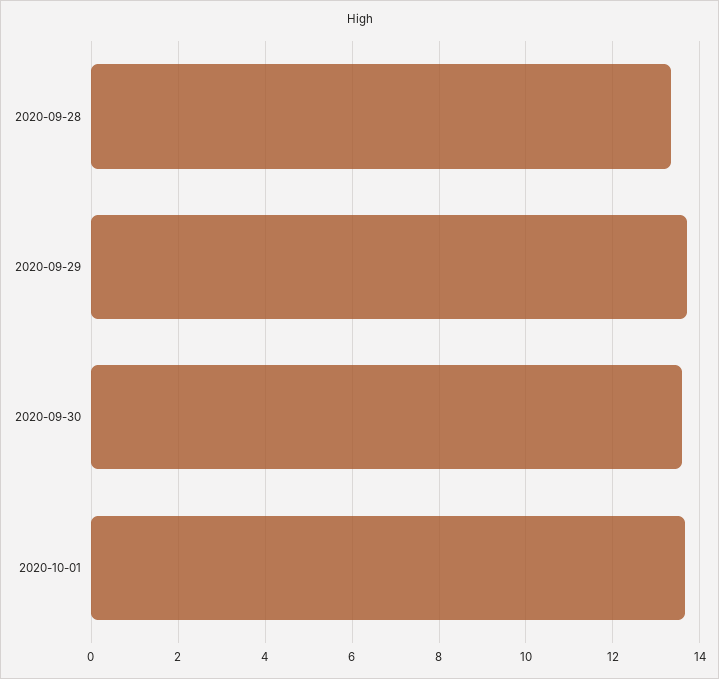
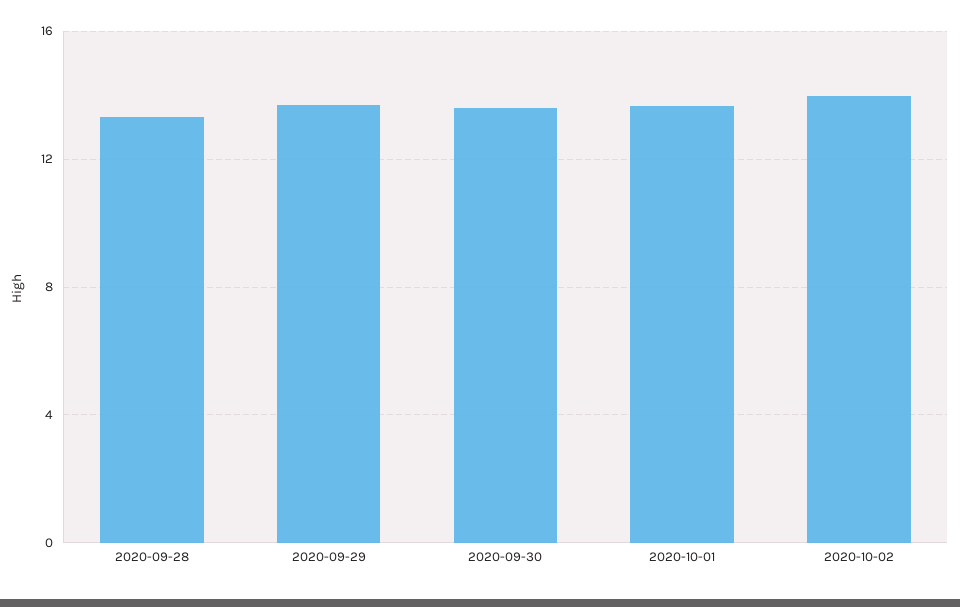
2020-10-02: none -> 14

